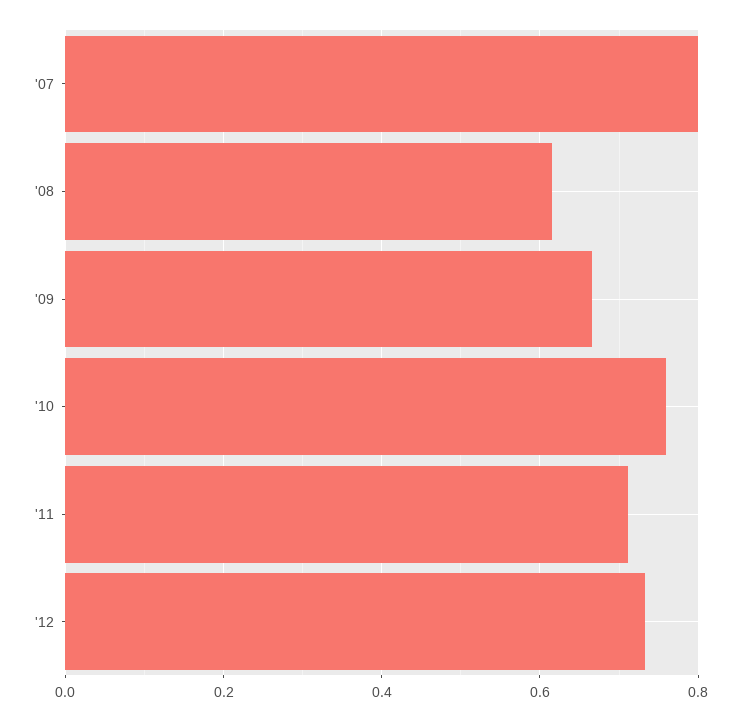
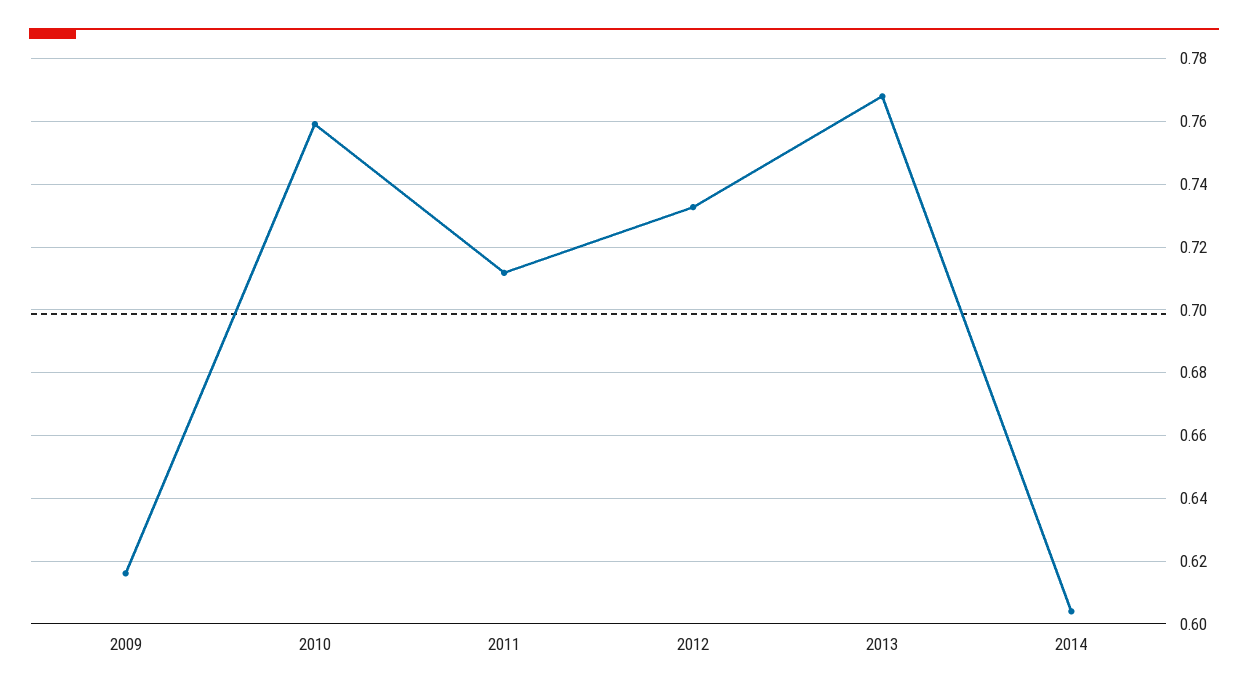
'07: 0.8 -> none
'08: 0.62 -> none
'09: 0.66 -> 0.616
2013: none -> 0.768
2014: none -> 0.604

